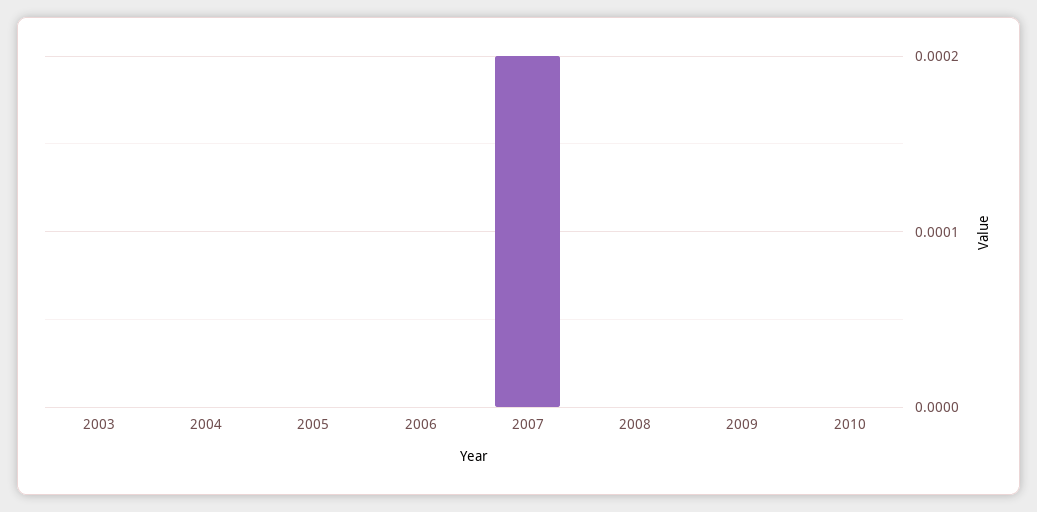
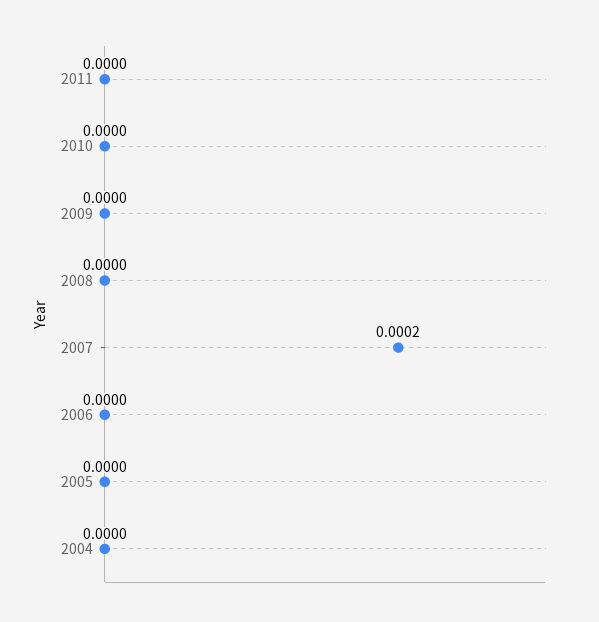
2003: 0 -> none
2011: none -> 0

